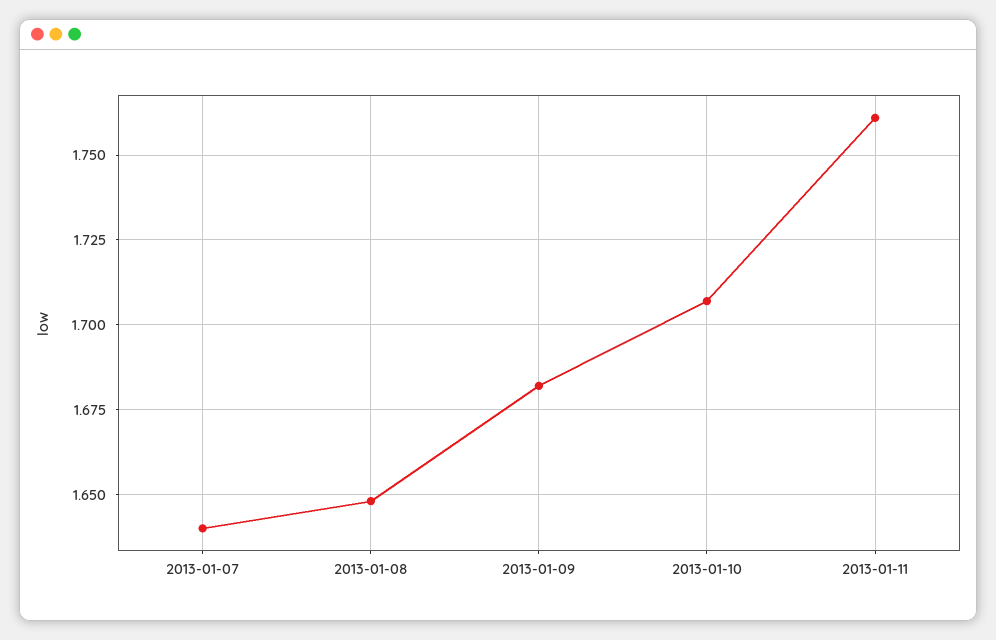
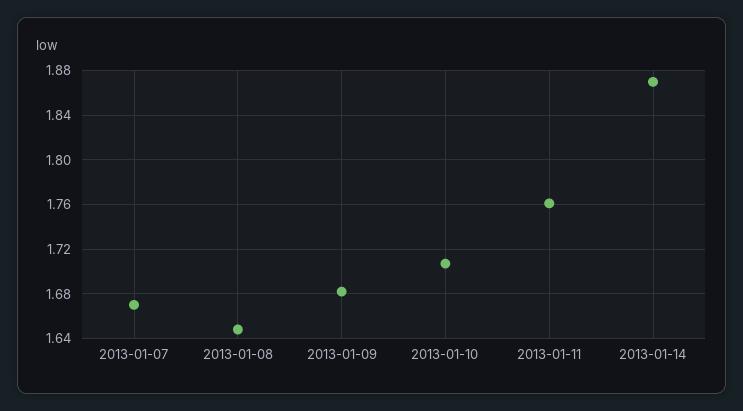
2013-01-07: 1.64 -> 1.67
2013-01-14: none -> 1.87

